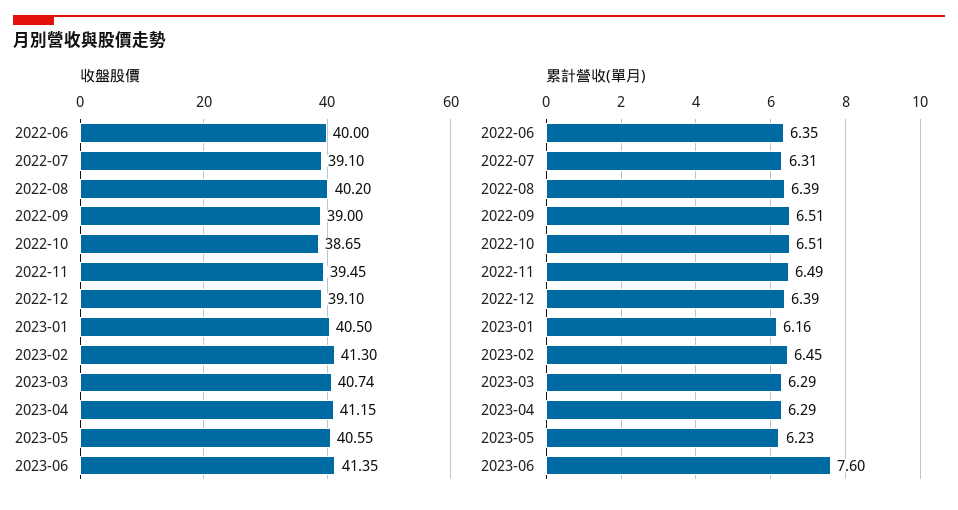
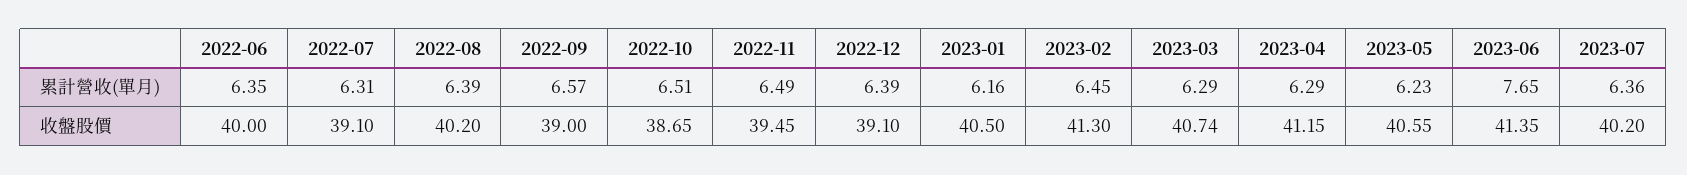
累計營收(單月), 2022-09: 6.51 -> 6.57
累計營收(單月), 2023-06: 7.6 -> 7.65
累計營收(單月), 2023-07: none -> 6.36
收盤股價, 2023-07: none -> 40.2

